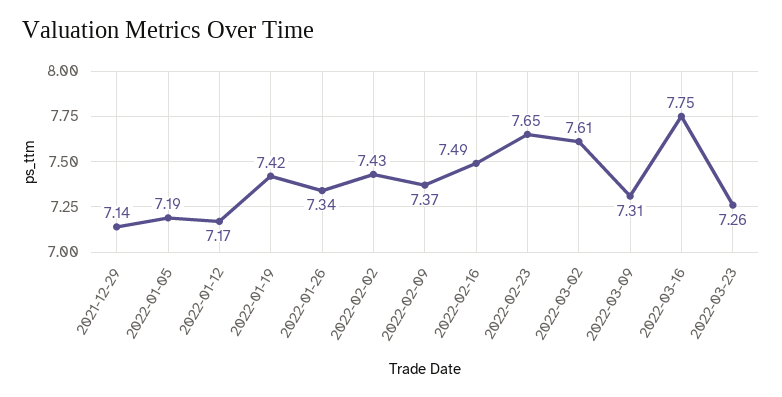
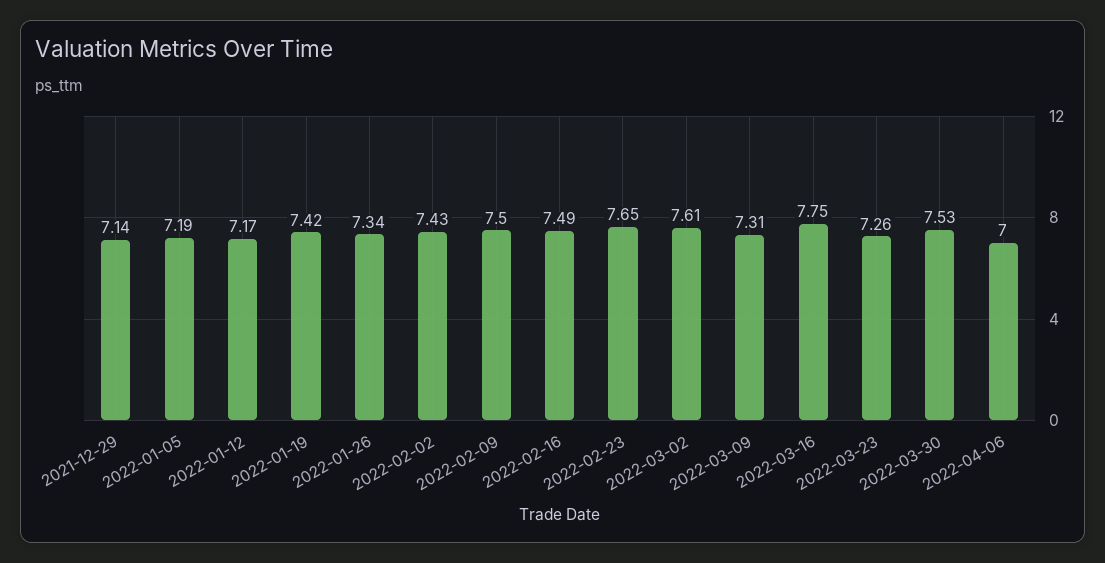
2022-02-09: 7.37 -> 7.5
2022-03-30: none -> 7.53
2022-04-06: none -> 7

